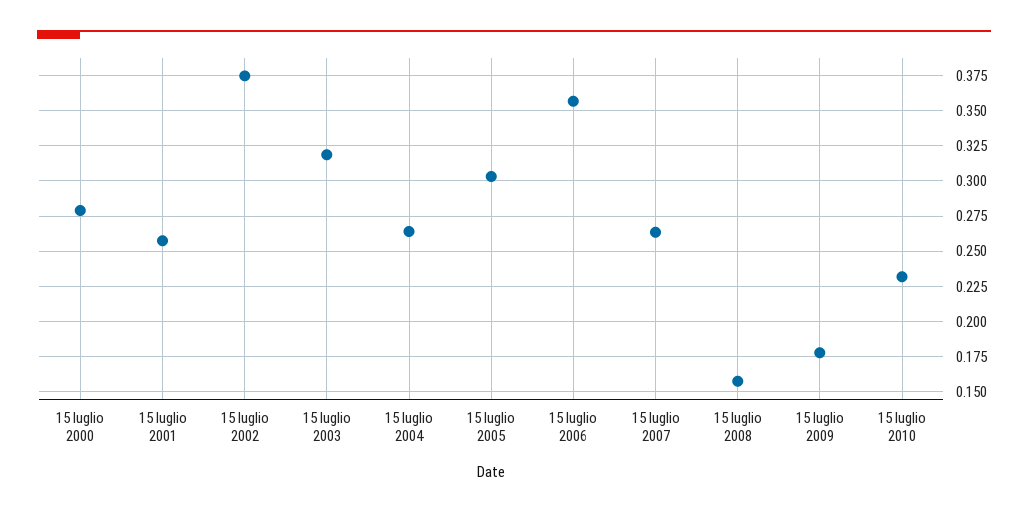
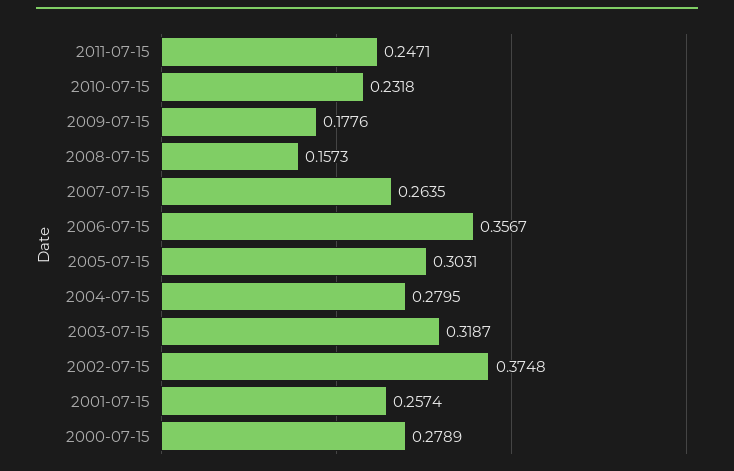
15 luglio 2004: 0.265 -> 0.2795
2011-07-15: none -> 0.2471

